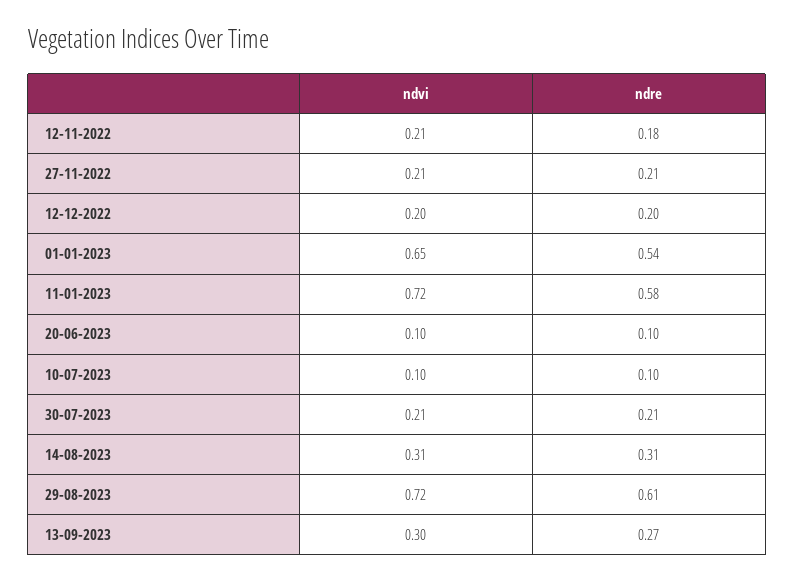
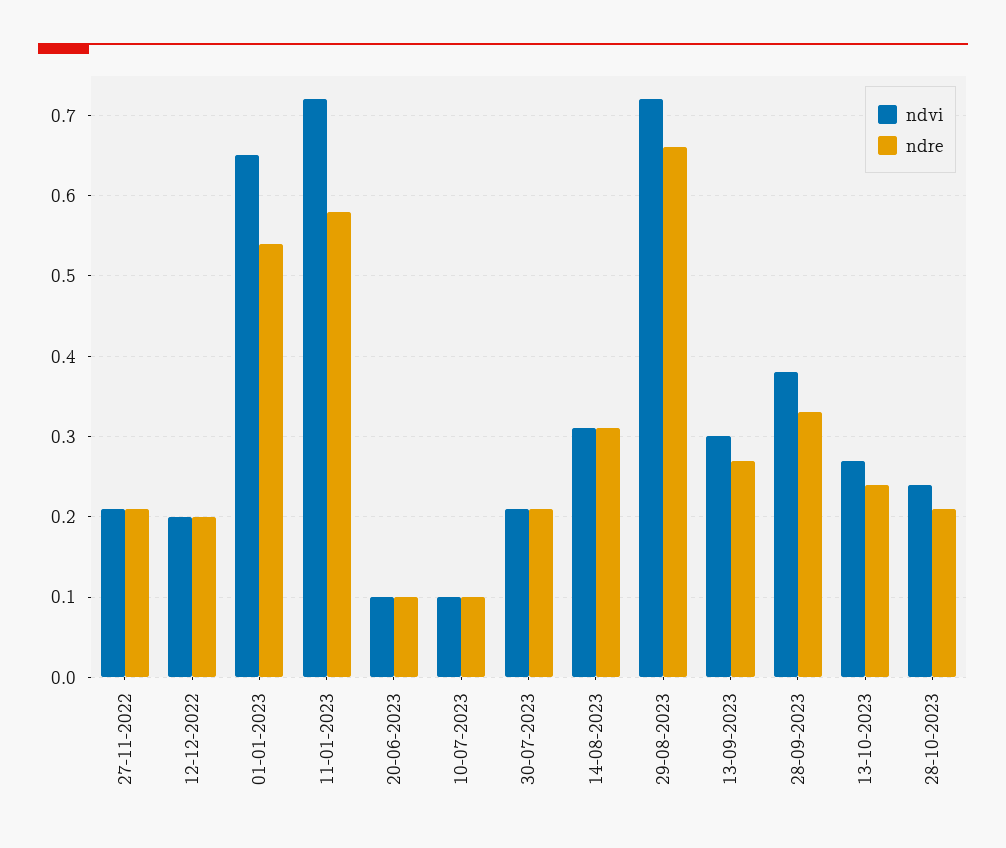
ndvi, 12-11-2022: 0.21 -> none
ndre, 12-11-2022: 0.18 -> none
ndre, 29-08-2023: 0.61 -> 0.66
ndvi, 28-09-2023: none -> 0.38
ndre, 28-09-2023: none -> 0.33
ndvi, 13-10-2023: none -> 0.27
ndre, 13-10-2023: none -> 0.24
ndvi, 28-10-2023: none -> 0.24
ndre, 28-10-2023: none -> 0.21

